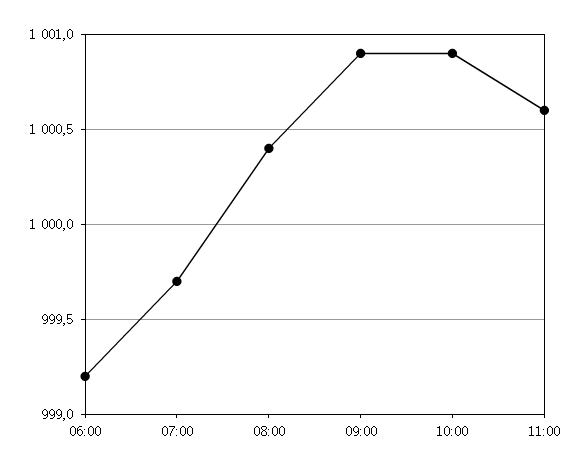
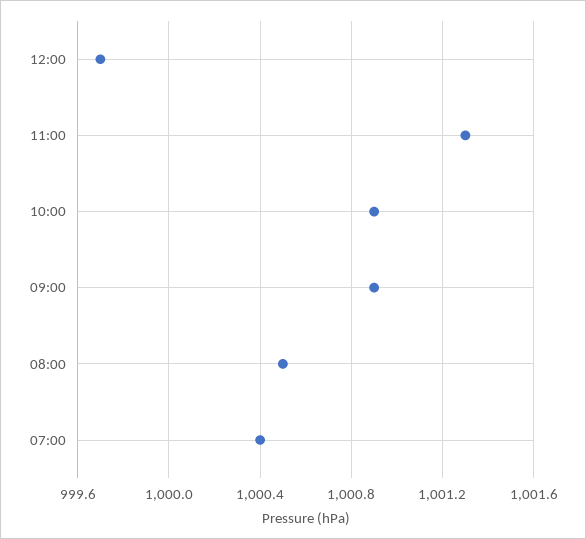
06:00: 999.2 -> none
07:00: 999.7 -> 1000.4
08:00: 1000.4 -> 1000.5
11:00: 1000.6 -> 1001.3
12:00: none -> 999.7

